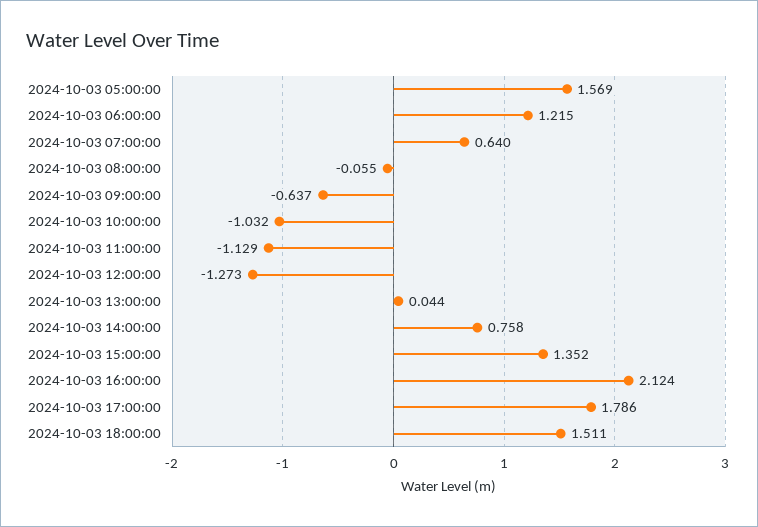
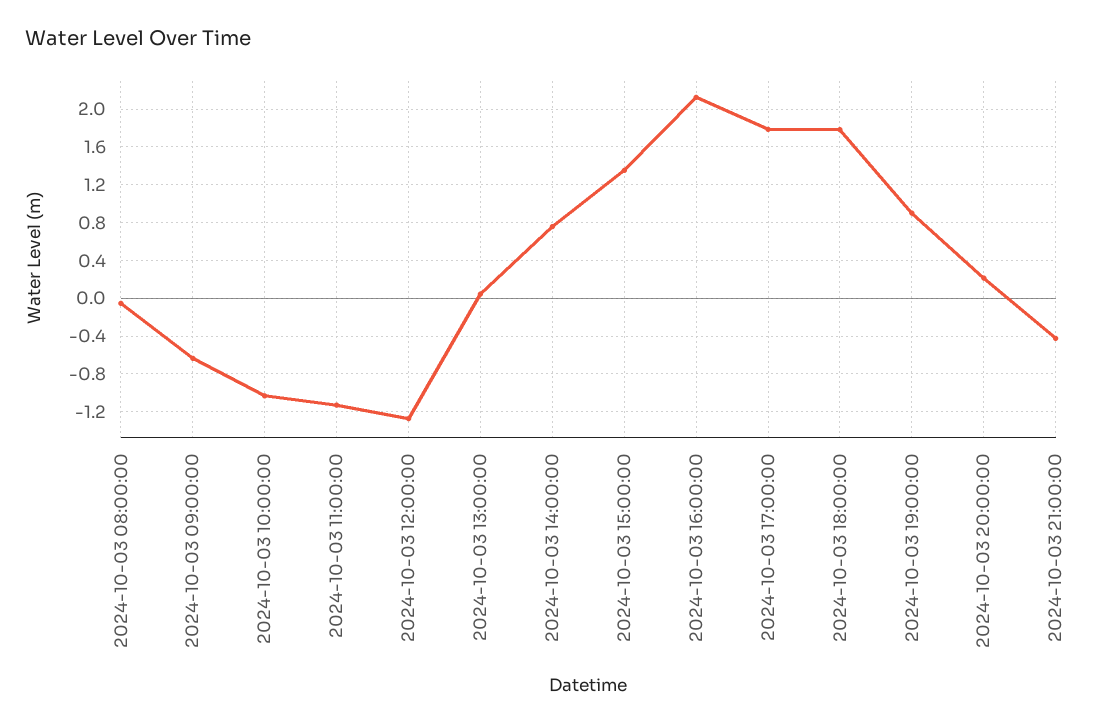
2024-10-03 05:00:00: 1.569 -> none
2024-10-03 06:00:00: 1.215 -> none
2024-10-03 07:00:00: 0.64 -> none
2024-10-03 18:00:00: 1.511 -> 1.8
2024-10-03 19:00:00: none -> 0.9
2024-10-03 20:00:00: none -> 0.2
2024-10-03 21:00:00: none -> -0.4

